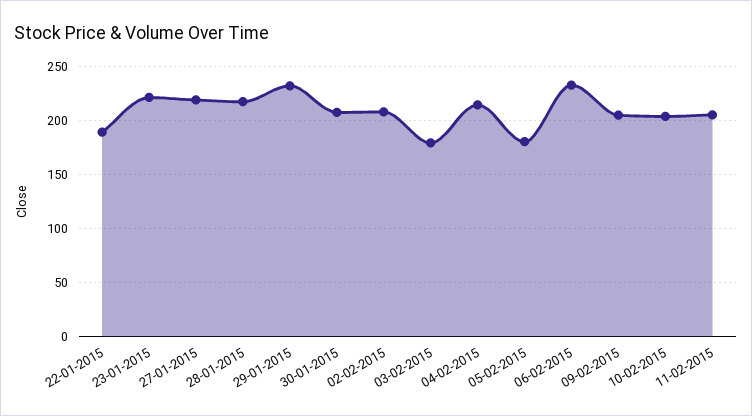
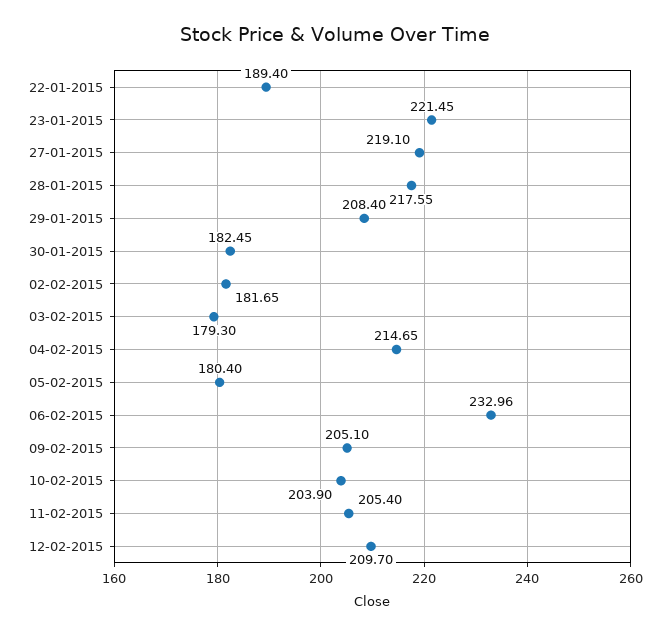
29-01-2015: 230 -> 208.4
30-01-2015: 210 -> 182.45
02-02-2015: 210 -> 181.65
12-02-2015: none -> 209.7

